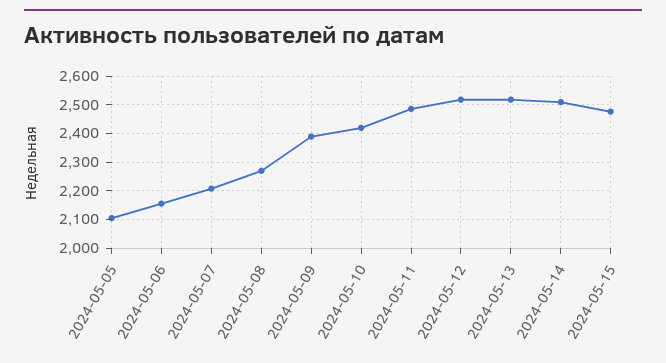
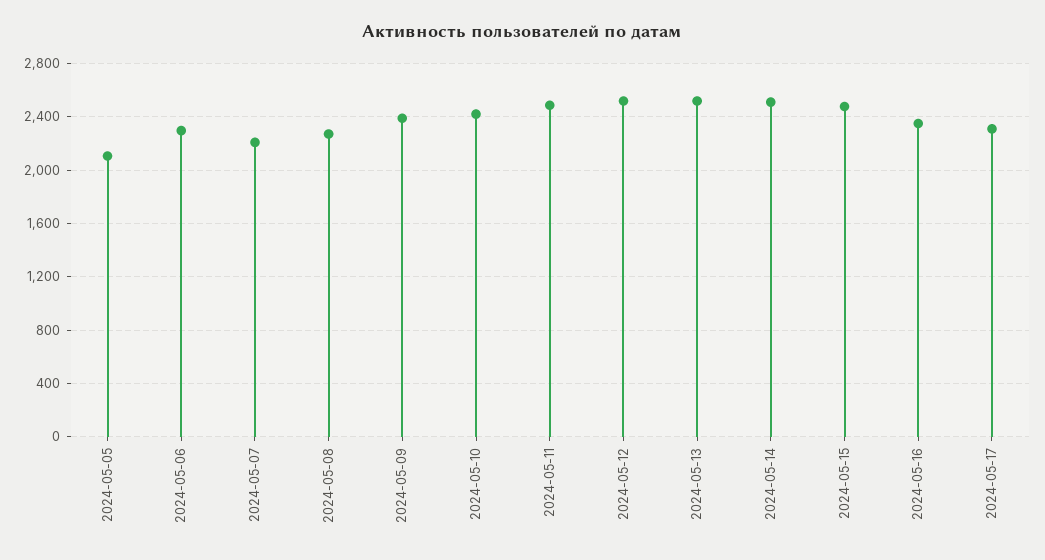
2024-05-06: 2150 -> 2300
2024-05-16: none -> 2350
2024-05-17: none -> 2300

